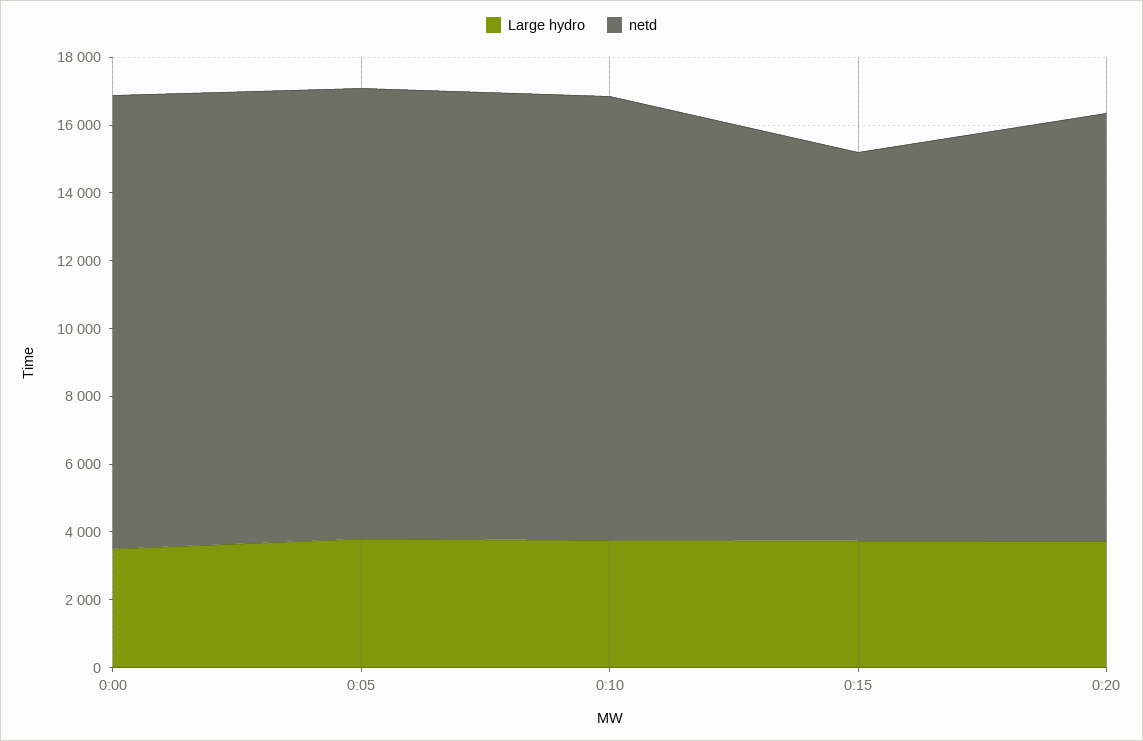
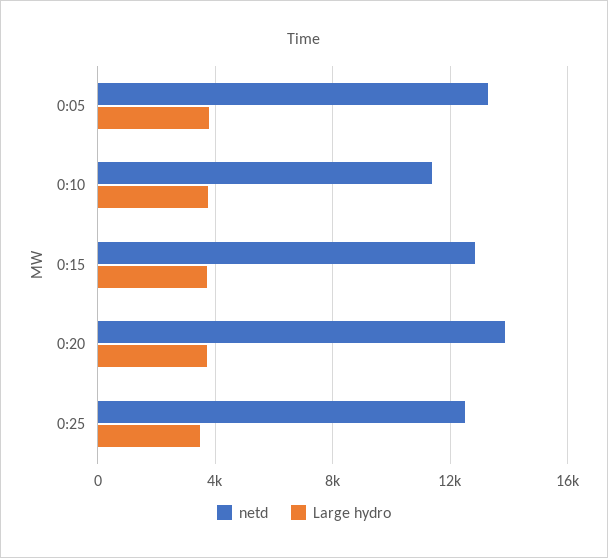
Large hydro, 0:00: 3500 -> none
netd, 0:00: 13500 -> none
netd, 0:10: 13000 -> 11500
netd, 0:15: 11500 -> 13000
netd, 0:20: 12500 -> 14000
netd, 0:25: none -> 12500
Large hydro, 0:25: none -> 3500

